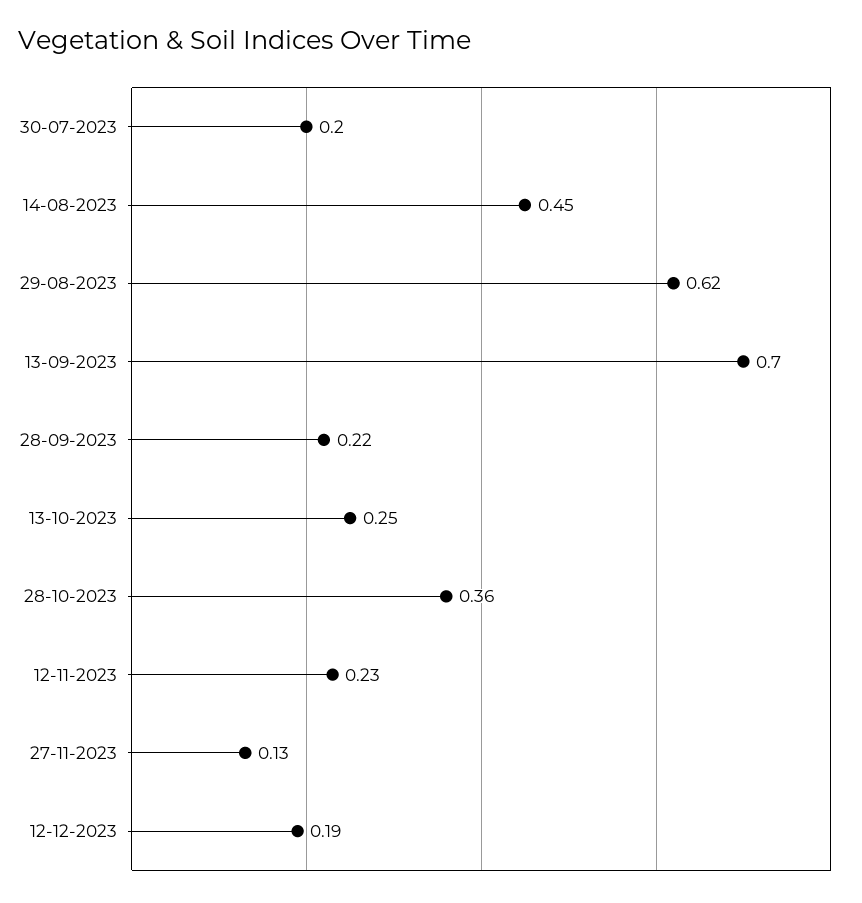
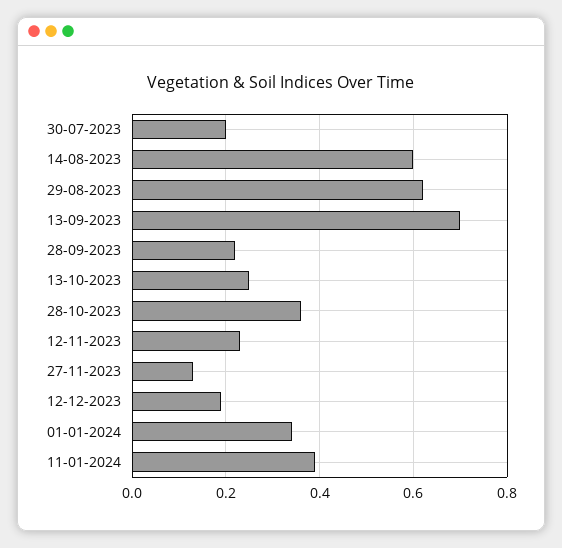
14-08-2023: 0.45 -> 0.6
01-01-2024: none -> 0.35
11-01-2024: none -> 0.4

